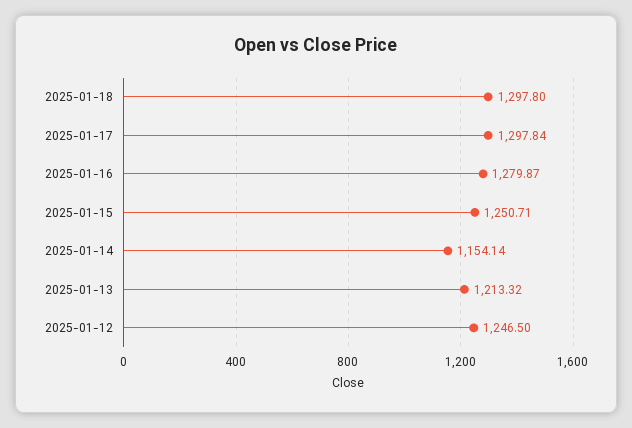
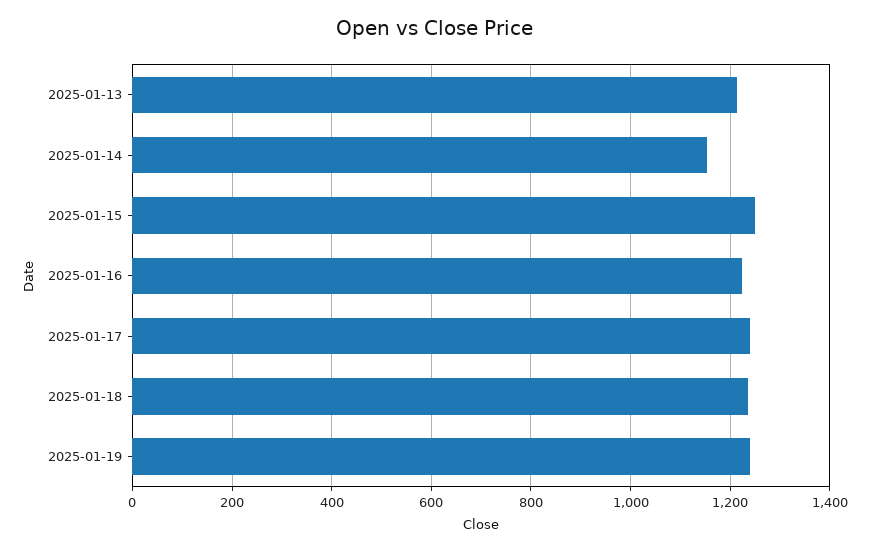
2025-01-18: 1297.8 -> 1240
2025-01-17: 1297.84 -> 1240
2025-01-16: 1279.87 -> 1220
2025-01-12: 1246.5 -> none
2025-01-19: none -> 1240

